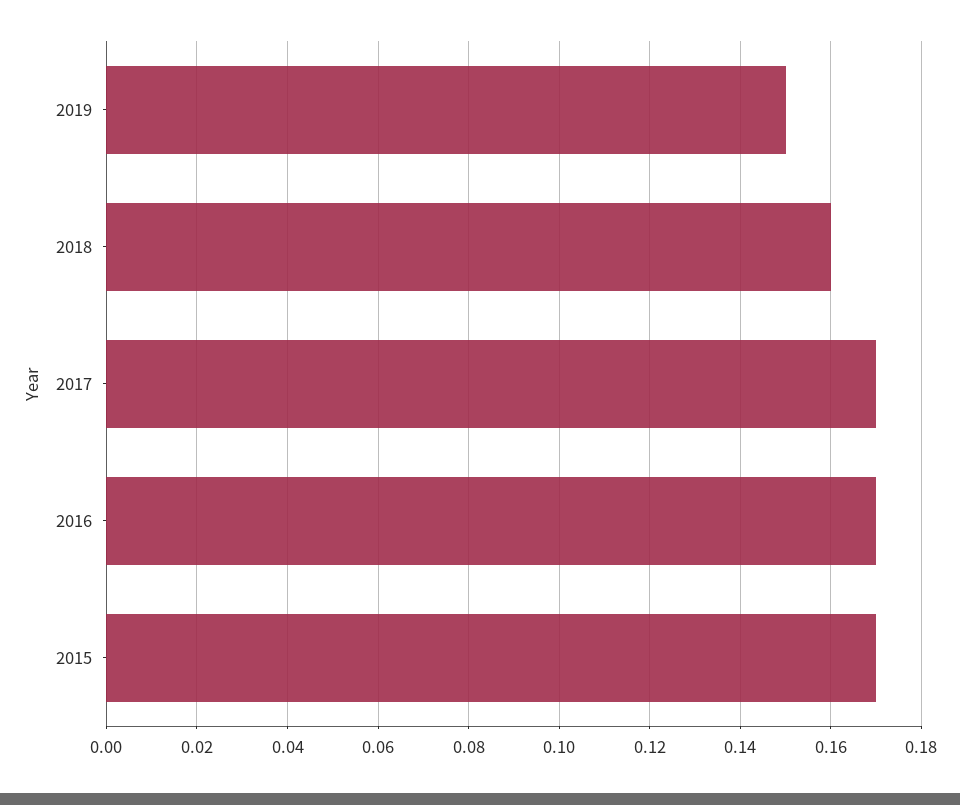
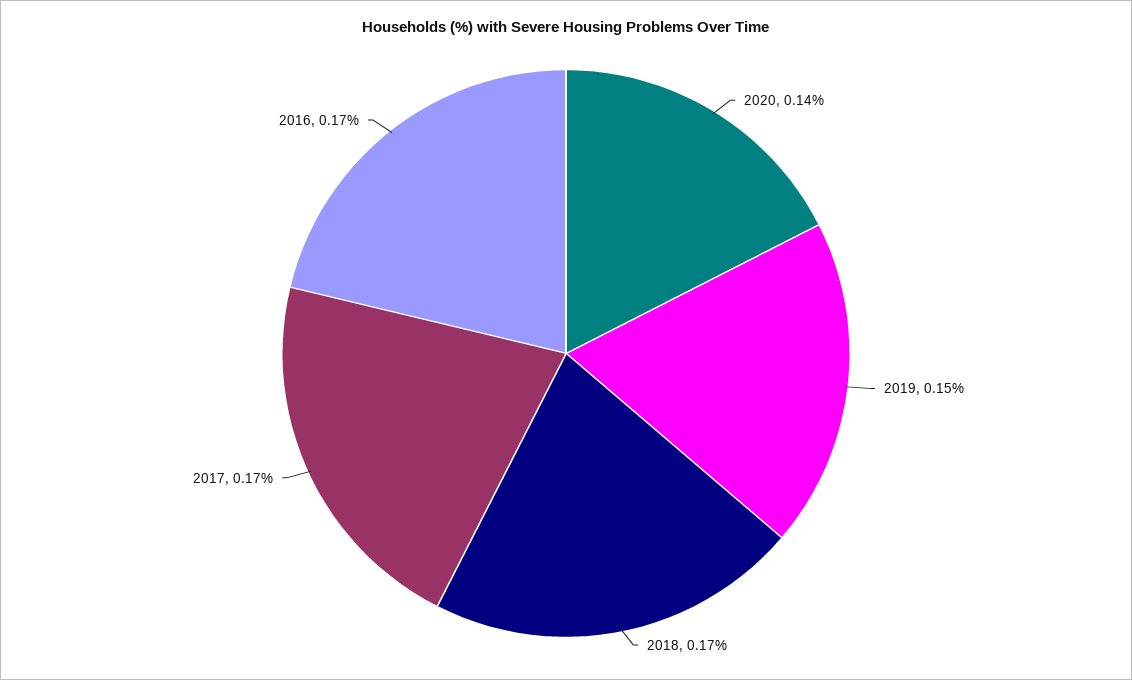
2018: 0.16 -> 0.17
2015: 0.17 -> none
2020: none -> 0.14

